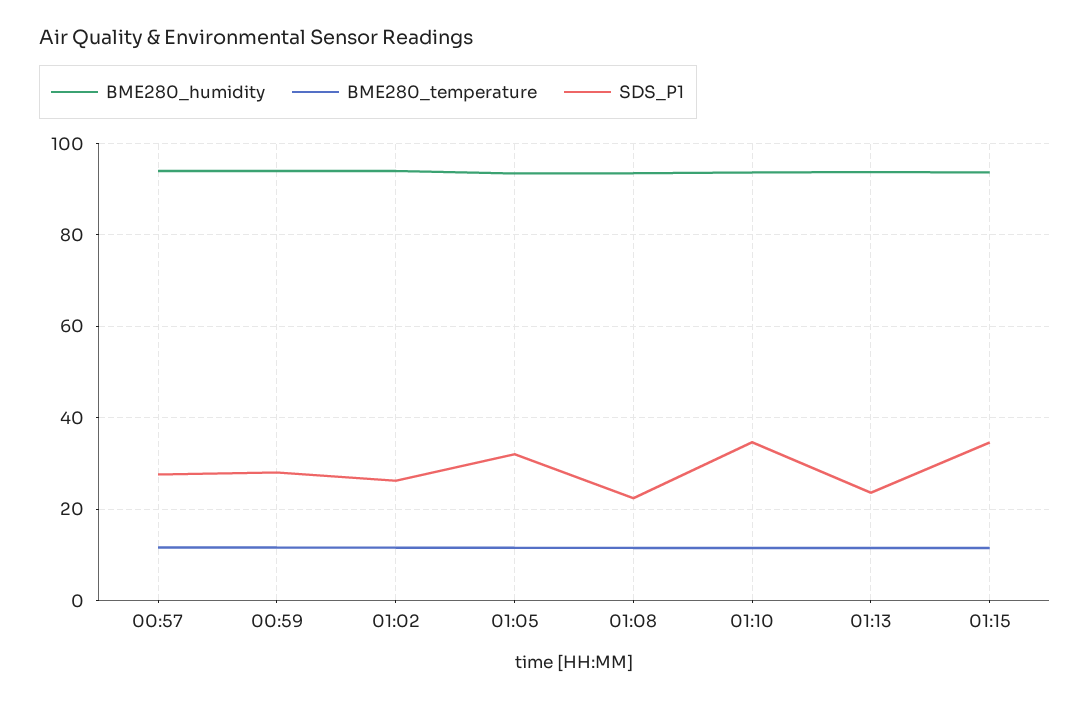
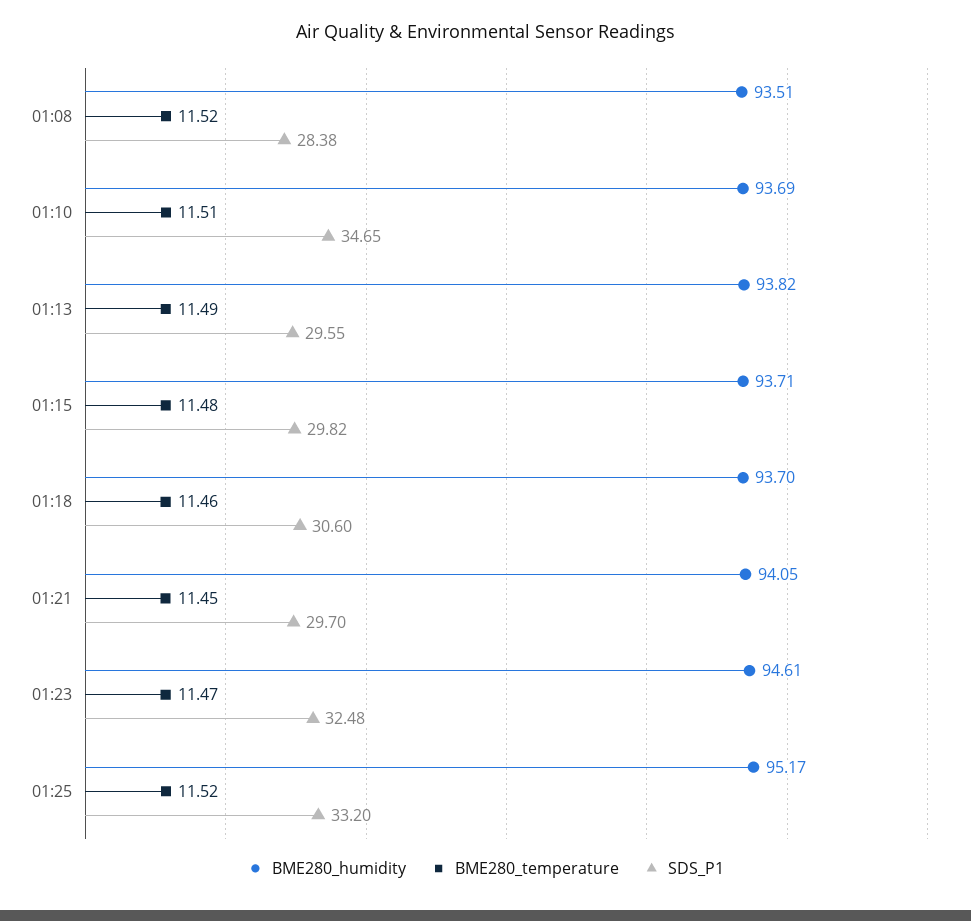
BME280_humidity, 00:57: 94 -> none
BME280_temperature, 00:57: 12 -> none
SDS_P1, 00:57: 28 -> none
BME280_humidity, 00:59: 94 -> none
BME280_temperature, 00:59: 12 -> none
SDS_P1, 00:59: 28 -> none
BME280_humidity, 01:02: 94 -> none
BME280_temperature, 01:02: 12 -> none
SDS_P1, 01:02: 26 -> none
BME280_humidity, 01:05: 94 -> none
BME280_temperature, 01:05: 12 -> none
SDS_P1, 01:05: 32 -> none
SDS_P1, 01:08: 22 -> 28.38
SDS_P1, 01:13: 24 -> 29.55
SDS_P1, 01:15: 34 -> 29.82
BME280_humidity, 01:18: none -> 93.7
BME280_temperature, 01:18: none -> 11.46
SDS_P1, 01:18: none -> 30.6
BME280_humidity, 01:21: none -> 94.05
BME280_temperature, 01:21: none -> 11.45
SDS_P1, 01:21: none -> 29.7
BME280_humidity, 01:23: none -> 94.61
BME280_temperature, 01:23: none -> 11.47
SDS_P1, 01:23: none -> 32.48
BME280_humidity, 01:25: none -> 95.17
BME280_temperature, 01:25: none -> 11.52
SDS_P1, 01:25: none -> 33.2

